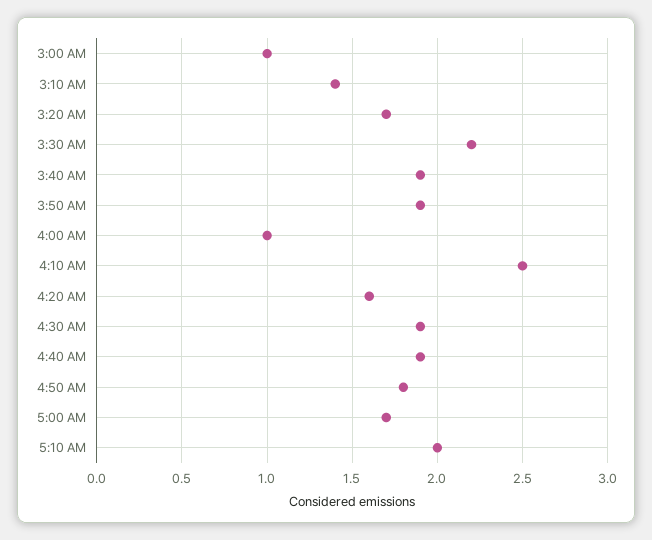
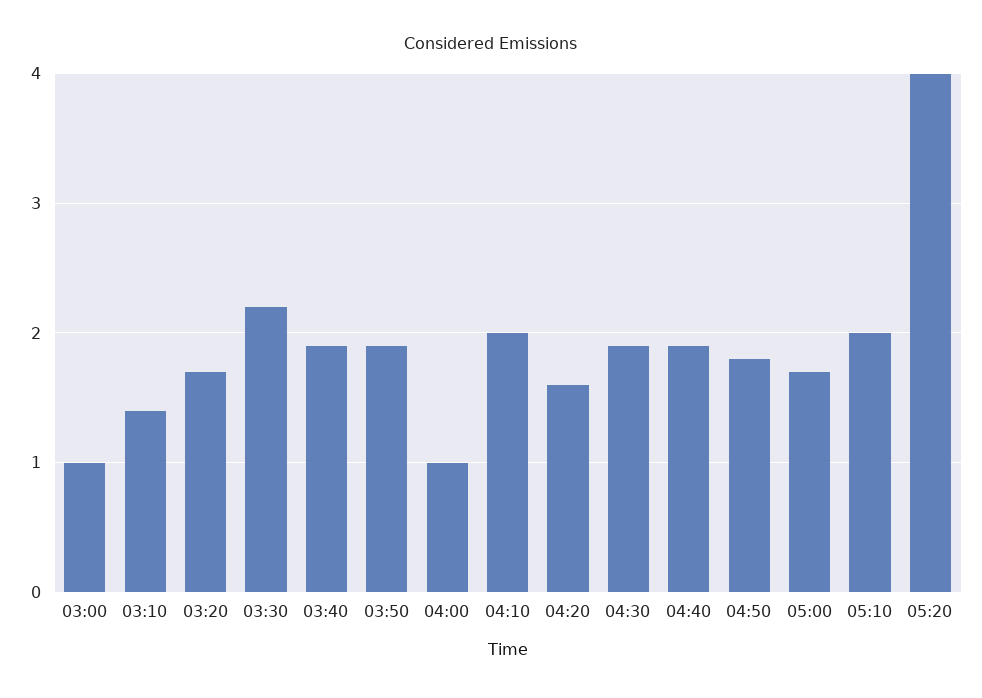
4:10 AM: 2.5 -> 2
05:20: none -> 4

